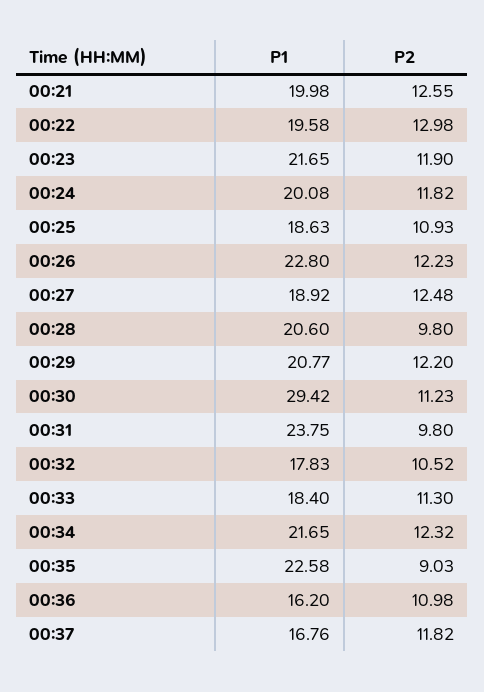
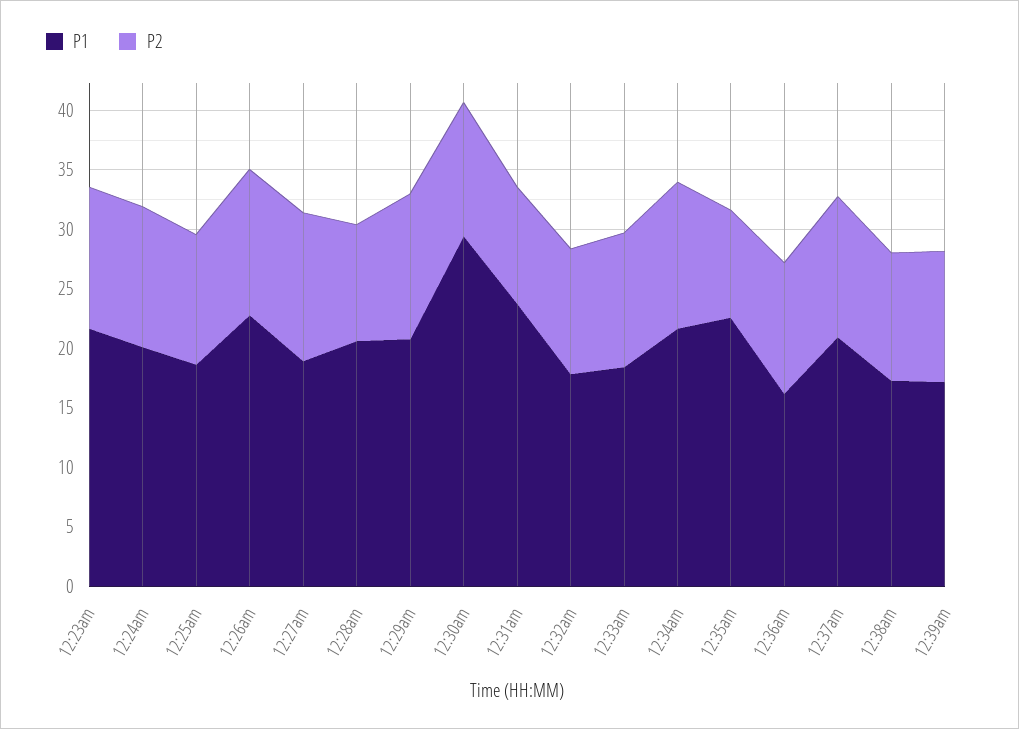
P1, 00:21: 19.98 -> none
P2, 00:21: 12.55 -> none
P1, 00:22: 19.58 -> none
P2, 00:22: 12.98 -> none
P1, 00:37: 16.76 -> 21
P1, 12:38am: none -> 17
P2, 12:38am: none -> 11
P1, 12:39am: none -> 17
P2, 12:39am: none -> 11

